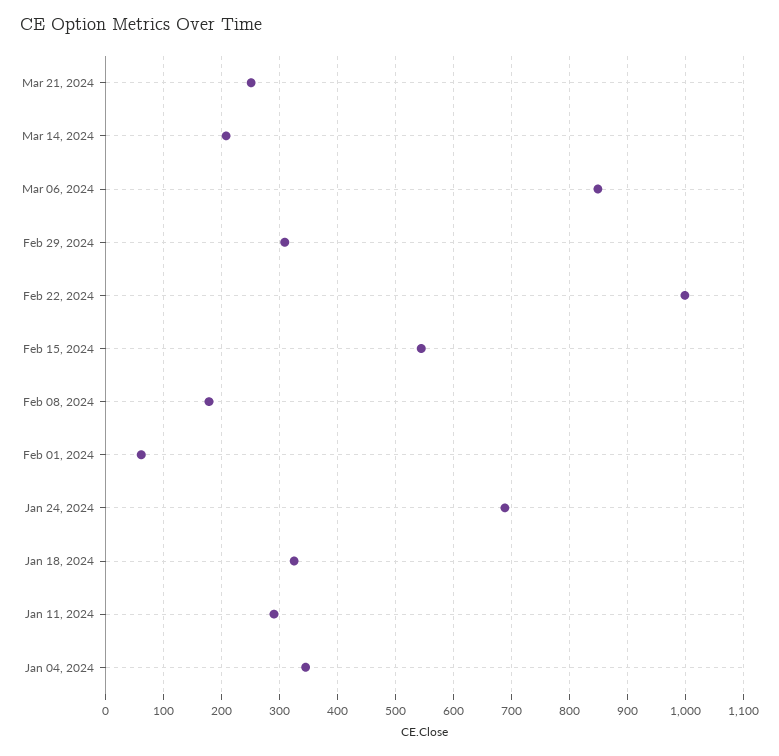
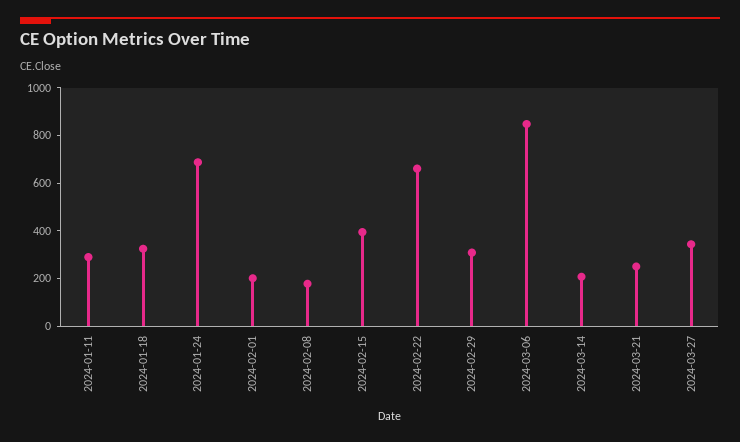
Feb 22, 2024: 1000 -> 650
Feb 15, 2024: 540 -> 400
Feb 01, 2024: 60 -> 200
Jan 04, 2024: 340 -> none
2024-03-27: none -> 350

